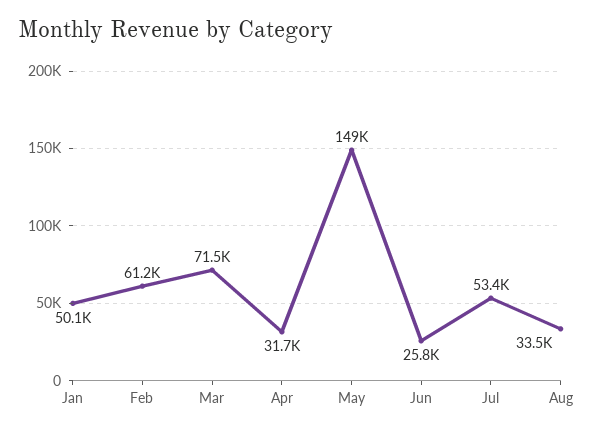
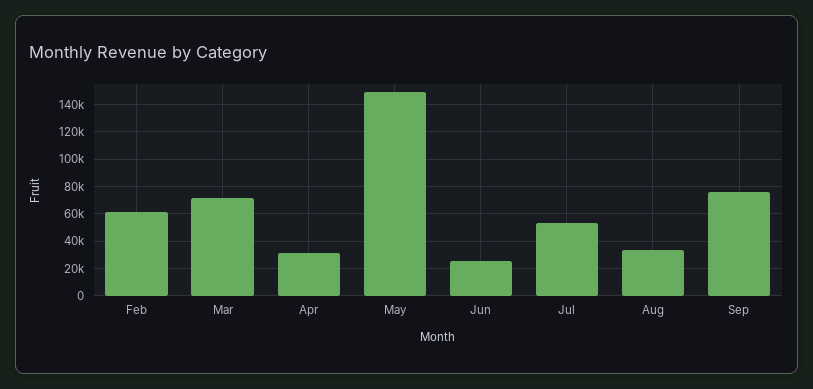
Jan: 50100 -> none
Sep: none -> 75000

